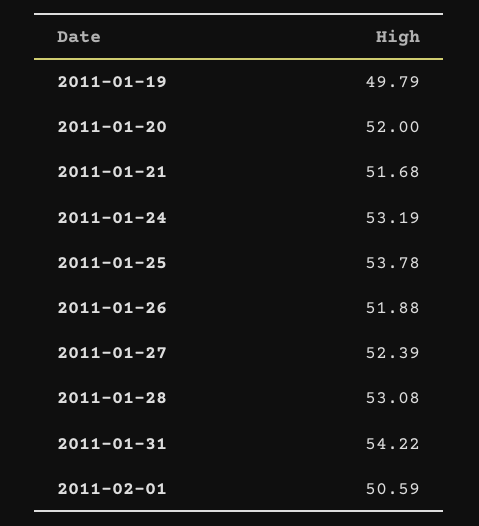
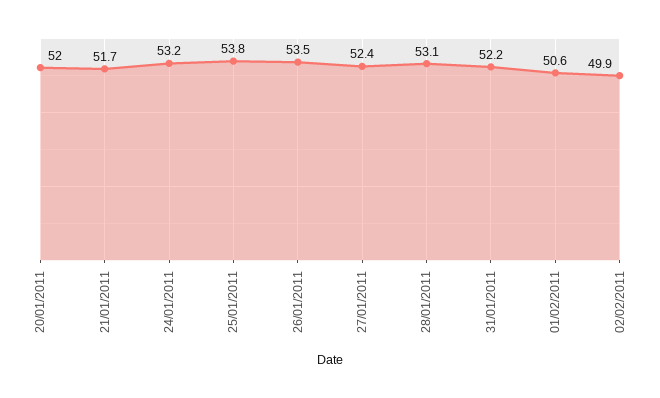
2011-01-19: 49.79 -> none
2011-01-26: 51.88 -> 53.5
2011-01-31: 54.22 -> 52.2
02/02/2011: none -> 49.9

